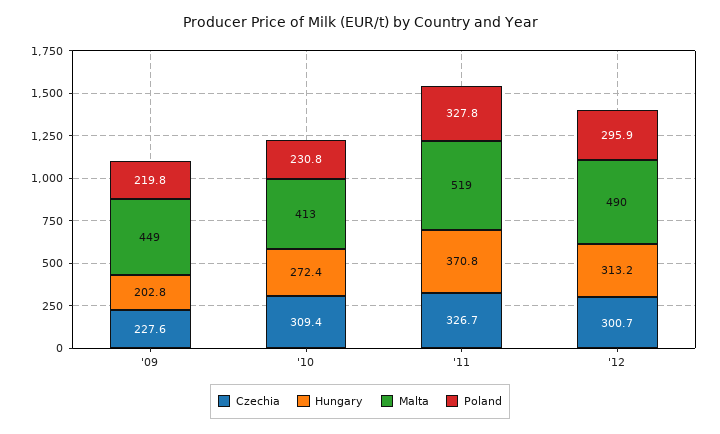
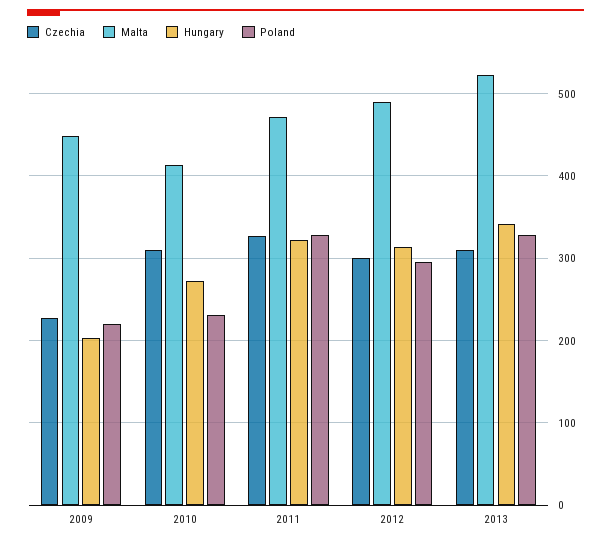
Hungary, '11: 370.8 -> 320
Malta, '11: 519 -> 470
Czechia, 2013: none -> 310
Malta, 2013: none -> 520
Hungary, 2013: none -> 340
Poland, 2013: none -> 330

